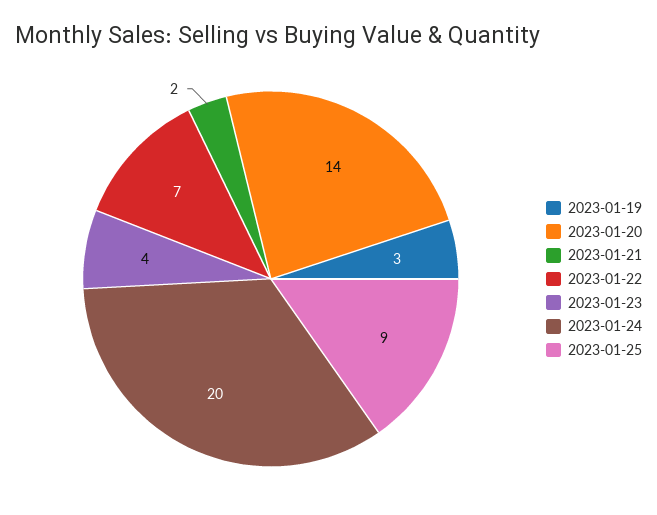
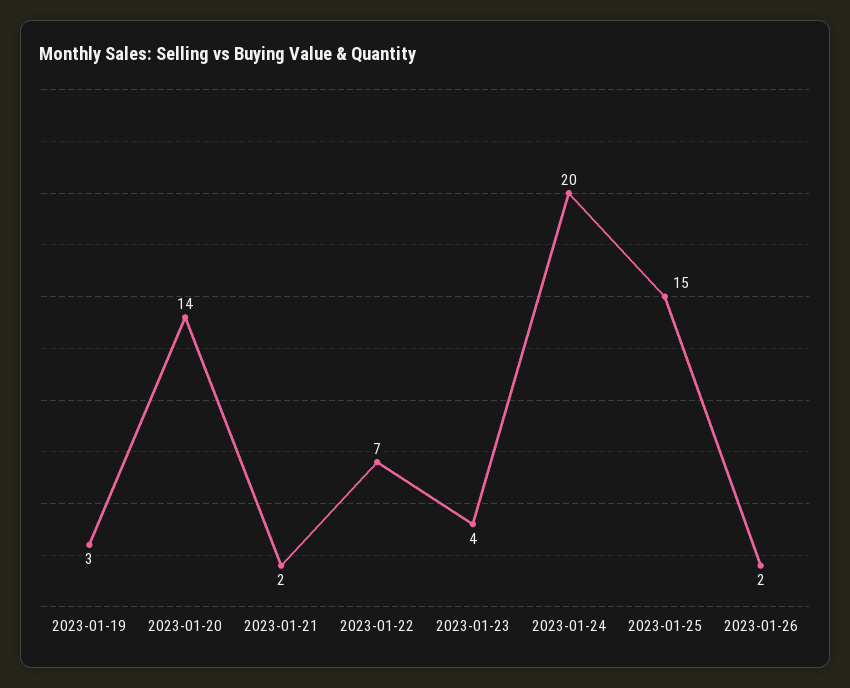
2023-01-25: 9 -> 15
2023-01-26: none -> 2

